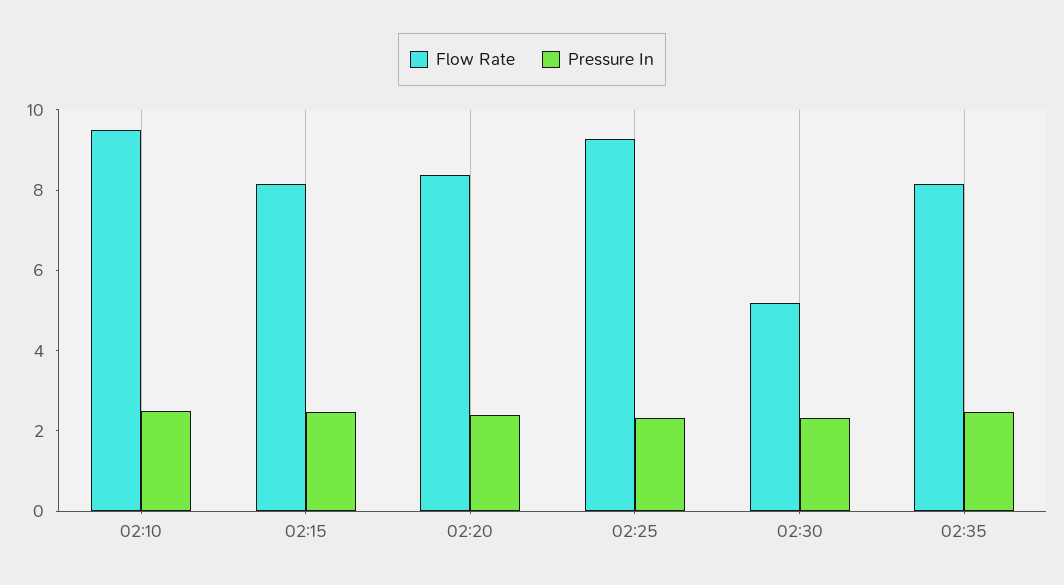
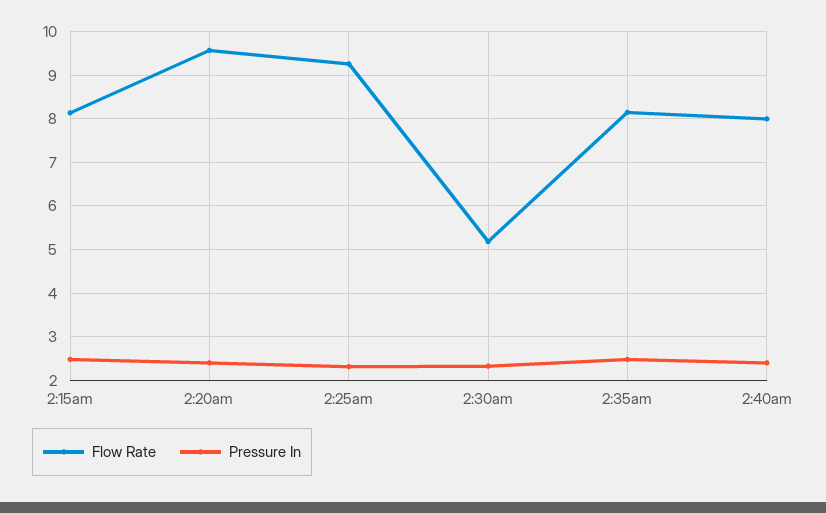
Flow Rate, 02:10: 9.5 -> none
Pressure In, 02:10: 2.5 -> none
Flow Rate, 02:20: 8.5 -> 9.6
Flow Rate, 2:40am: none -> 8
Pressure In, 2:40am: none -> 2.4

